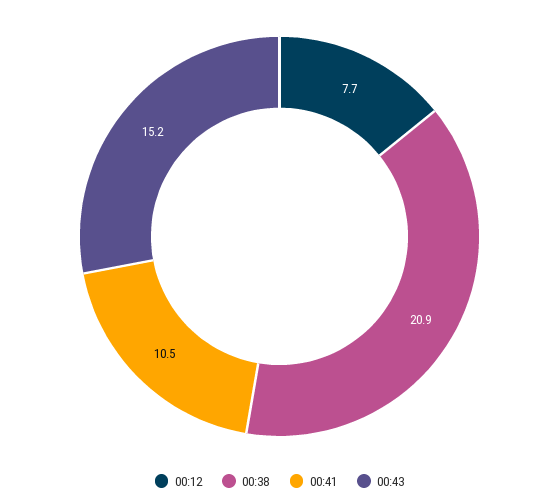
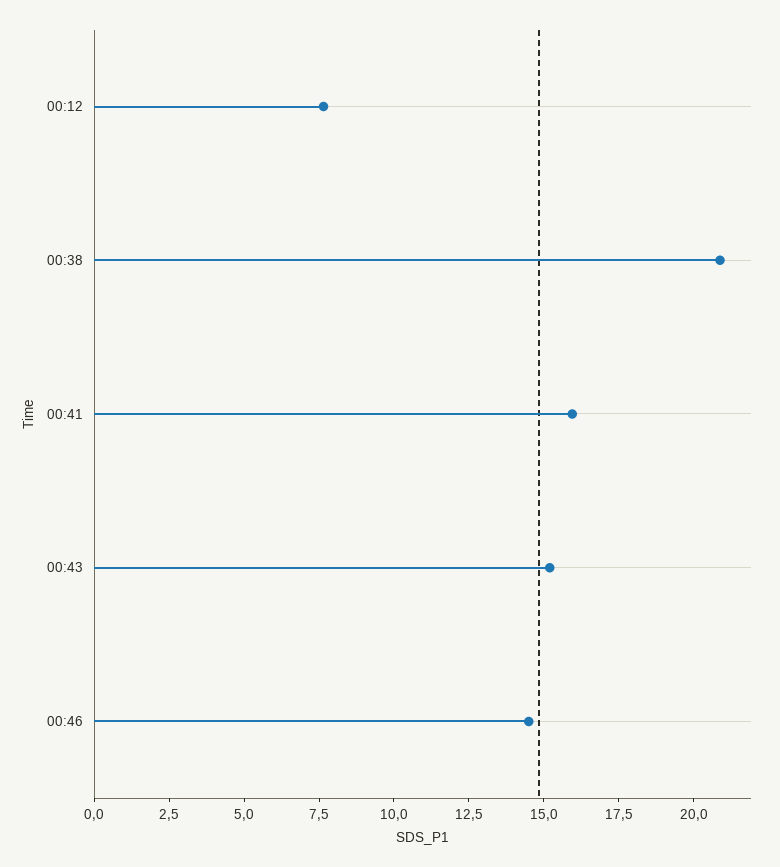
00:41: 10.5 -> 16
00:46: none -> 14.5

